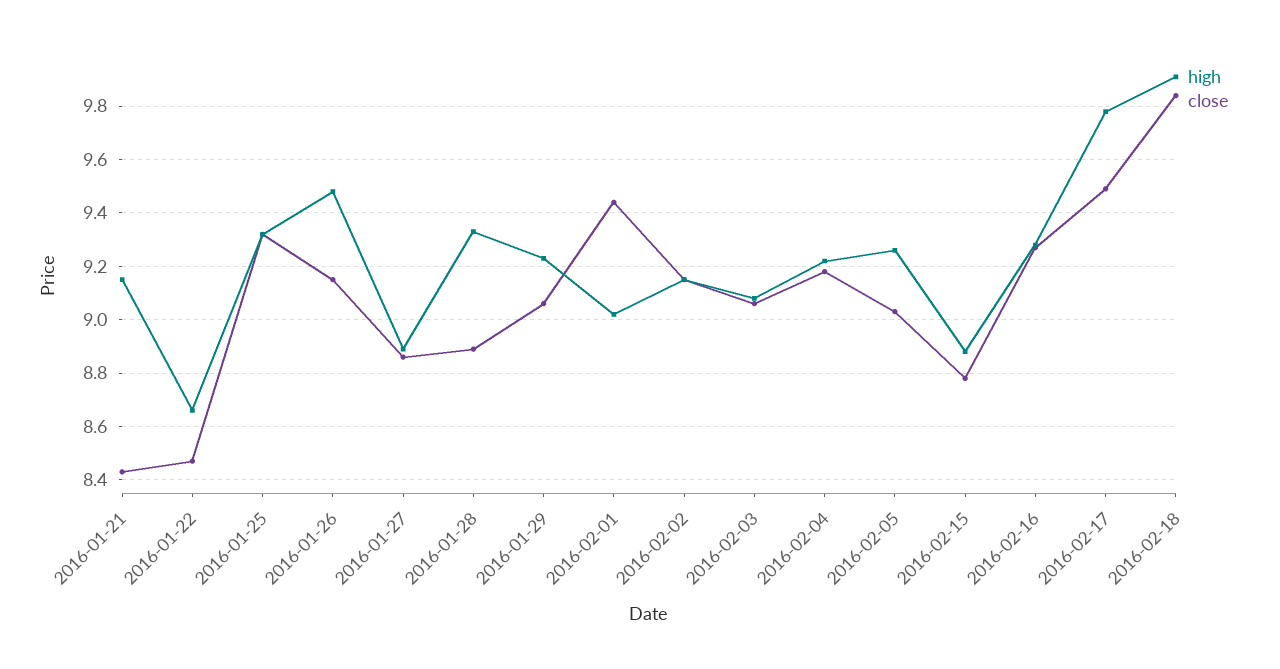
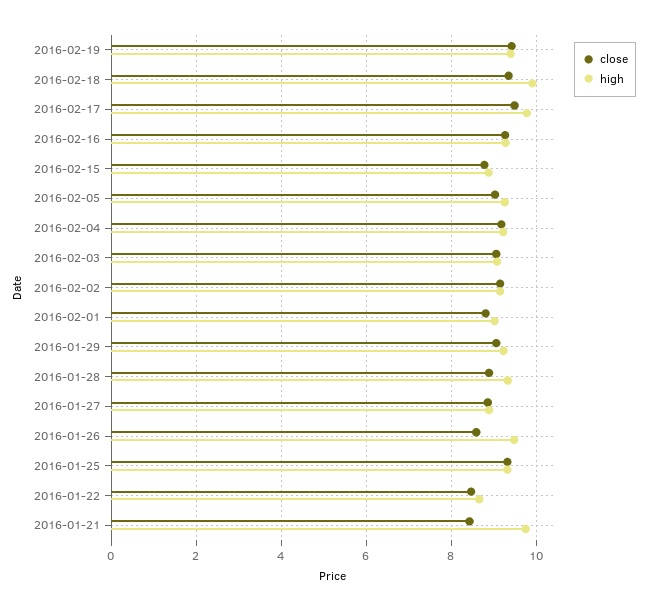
high, 2016-01-21: 9.15 -> 9.8
close, 2016-01-26: 9.15 -> 8.6
close, 2016-02-01: 9.45 -> 8.8
close, 2016-02-18: 9.85 -> 9.4
close, 2016-02-19: none -> 9.4
high, 2016-02-19: none -> 9.4

